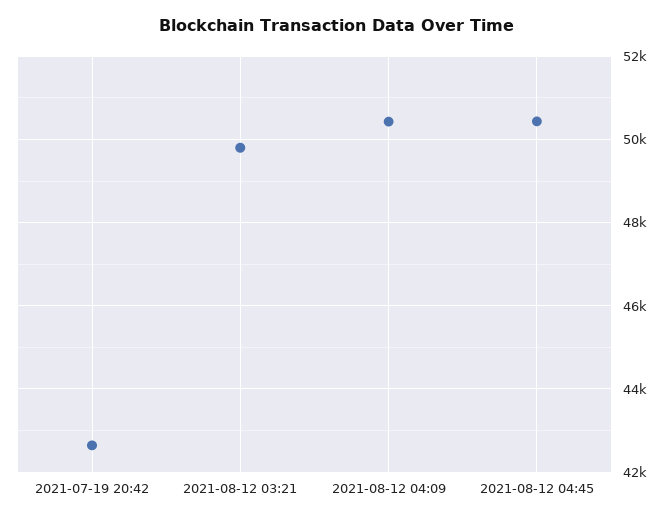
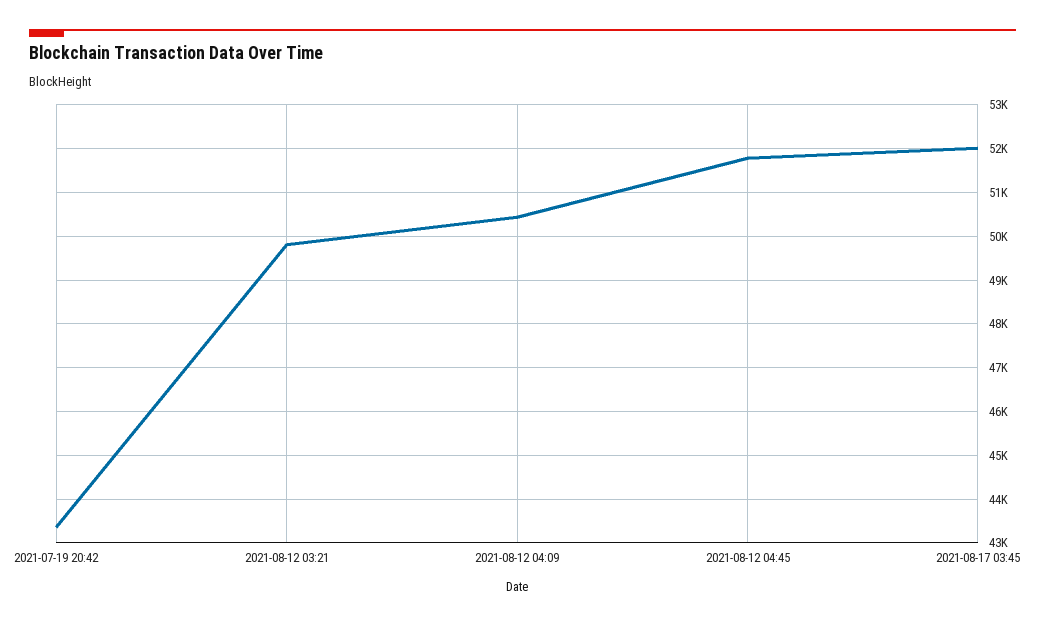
2021-07-19 20:42: 42600 -> 43400
2021-08-12 04:45: 50400 -> 51800
2021-08-17 03:45: none -> 52000

